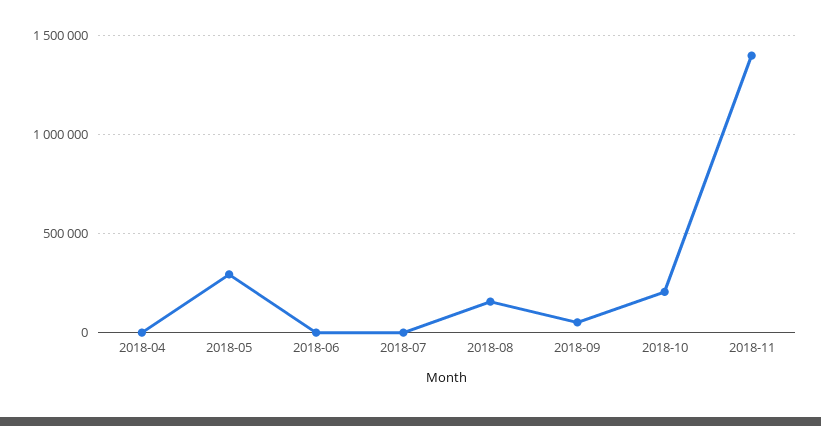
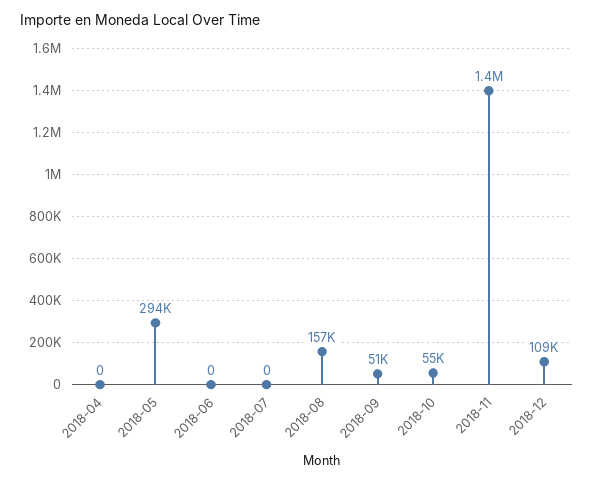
2018-10: 200000 -> 55000
2018-12: none -> 109000

